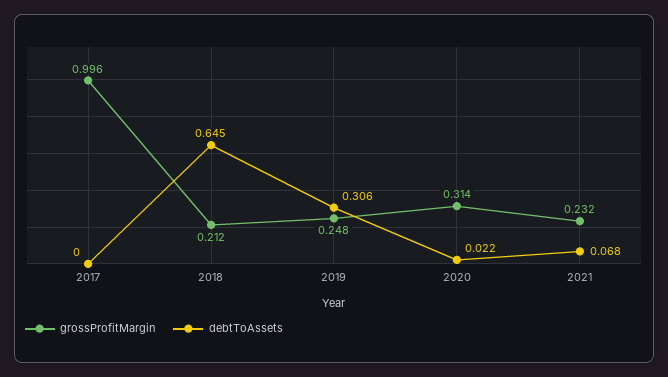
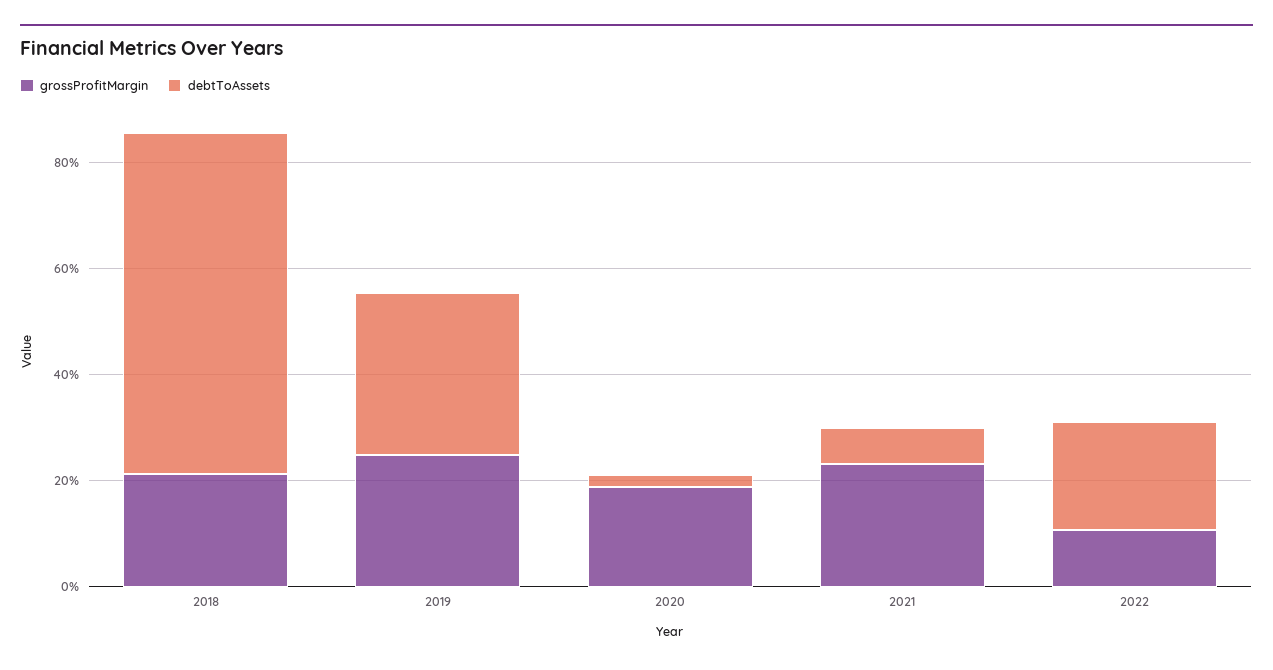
grossProfitMargin, 2017: 0.996 -> none
debtToAssets, 2017: 0 -> none
grossProfitMargin, 2020: 0.314 -> 0.2
grossProfitMargin, 2022: none -> 0.1
debtToAssets, 2022: none -> 0.2

